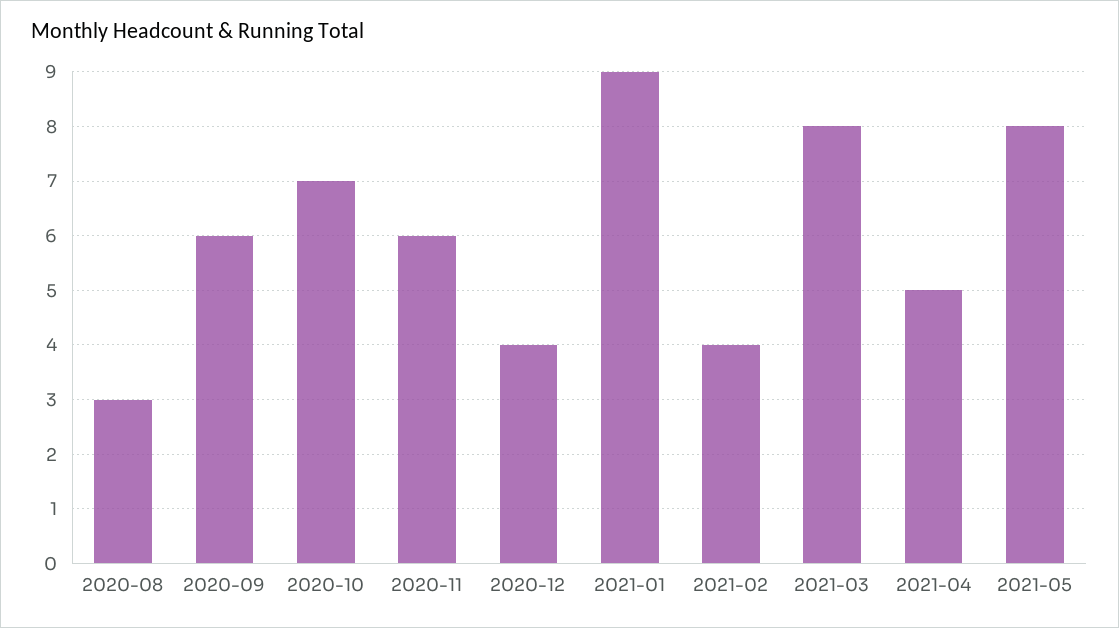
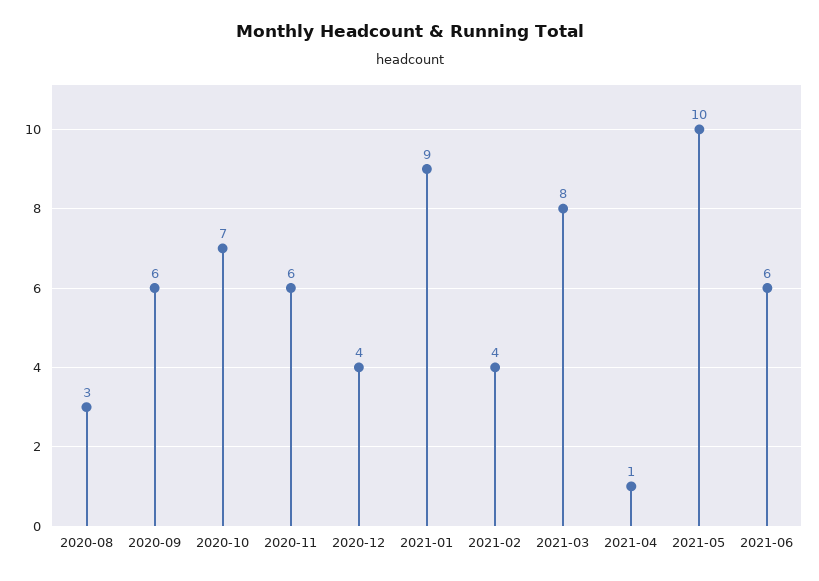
2021-04: 5 -> 1
2021-05: 8 -> 10
2021-06: none -> 6

